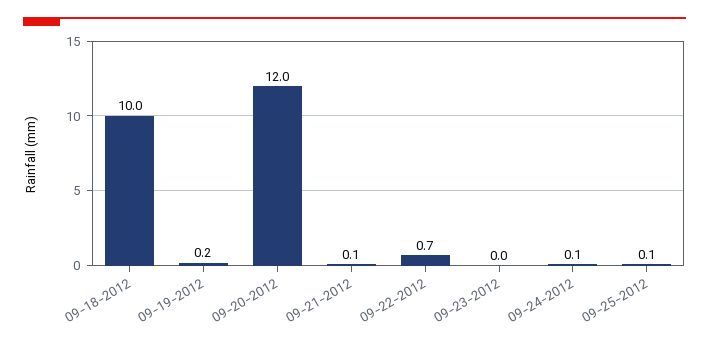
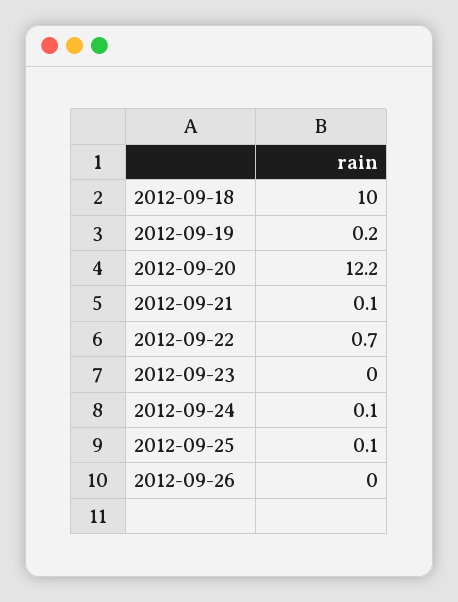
09-20-2012: 12 -> 12.2
2012-09-26: none -> 0

